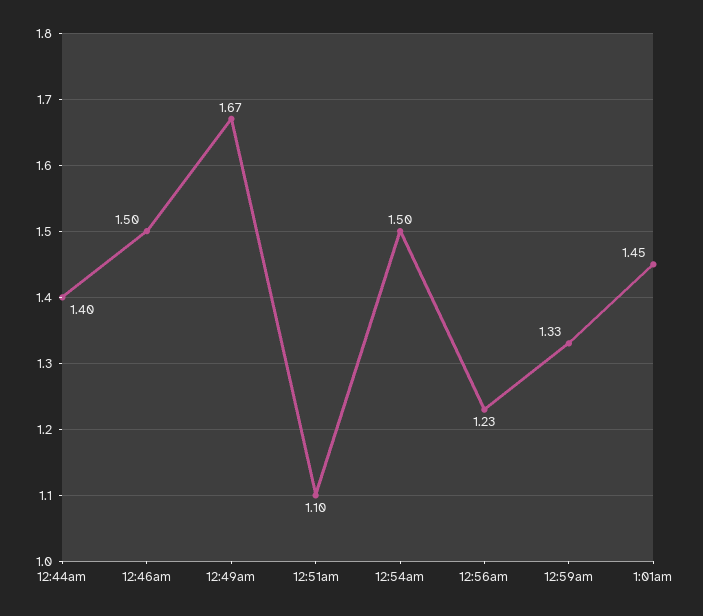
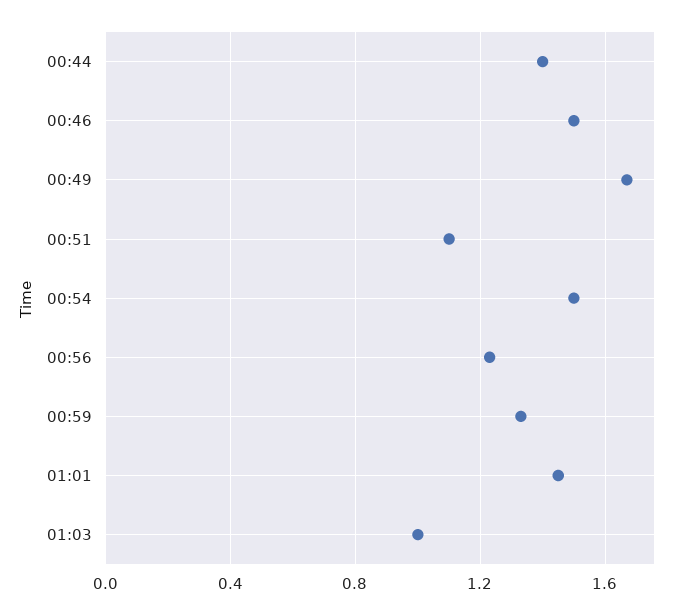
01:03: none -> 1

